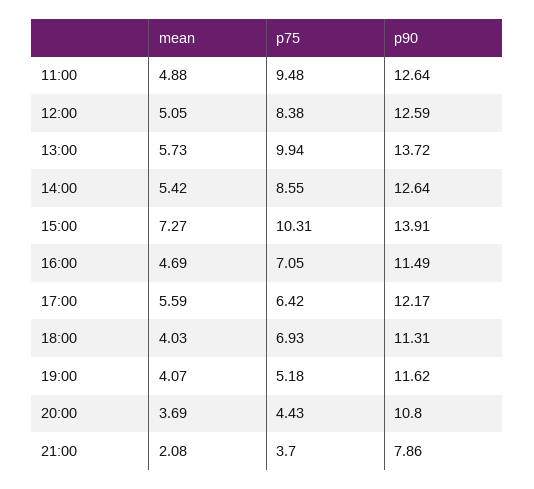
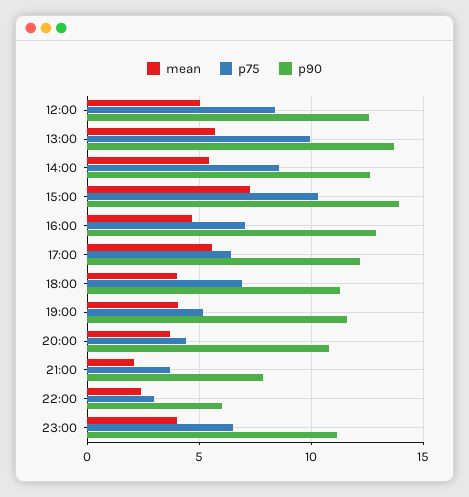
mean, 11:00: 4.88 -> none
p75, 11:00: 9.48 -> none
p90, 11:00: 12.64 -> none
p90, 16:00: 11.49 -> 13
mean, 22:00: none -> 2.5
p75, 22:00: none -> 3
p90, 22:00: none -> 6
mean, 23:00: none -> 4
p75, 23:00: none -> 6.5
p90, 23:00: none -> 11

